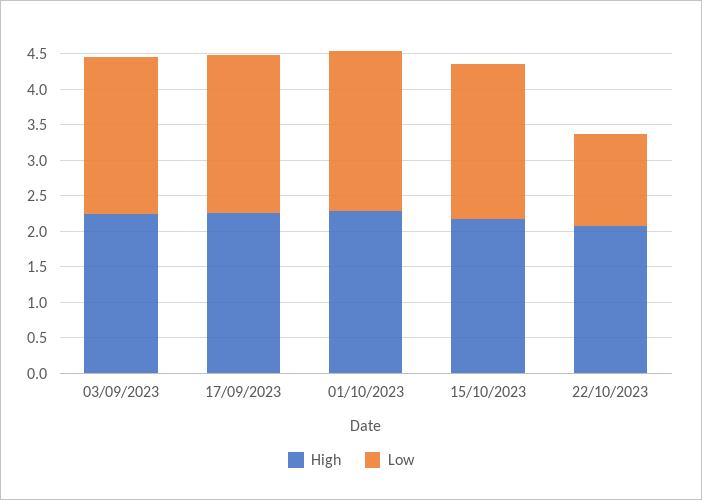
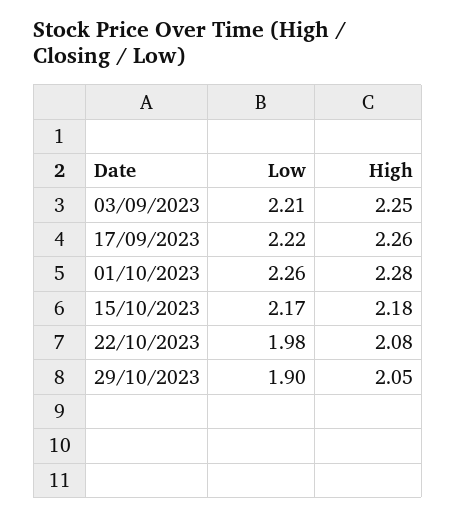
Low, 22/10/2023: 1.25 -> 1.98
Low, 29/10/2023: none -> 1.9
High, 29/10/2023: none -> 2.05

